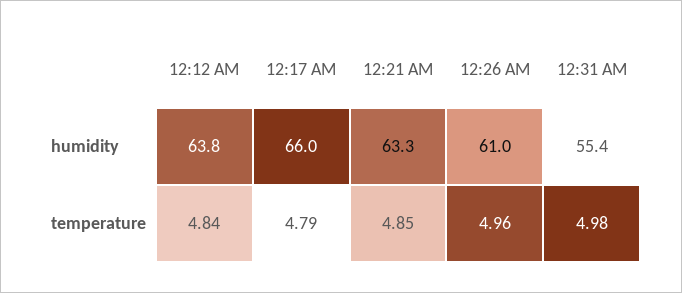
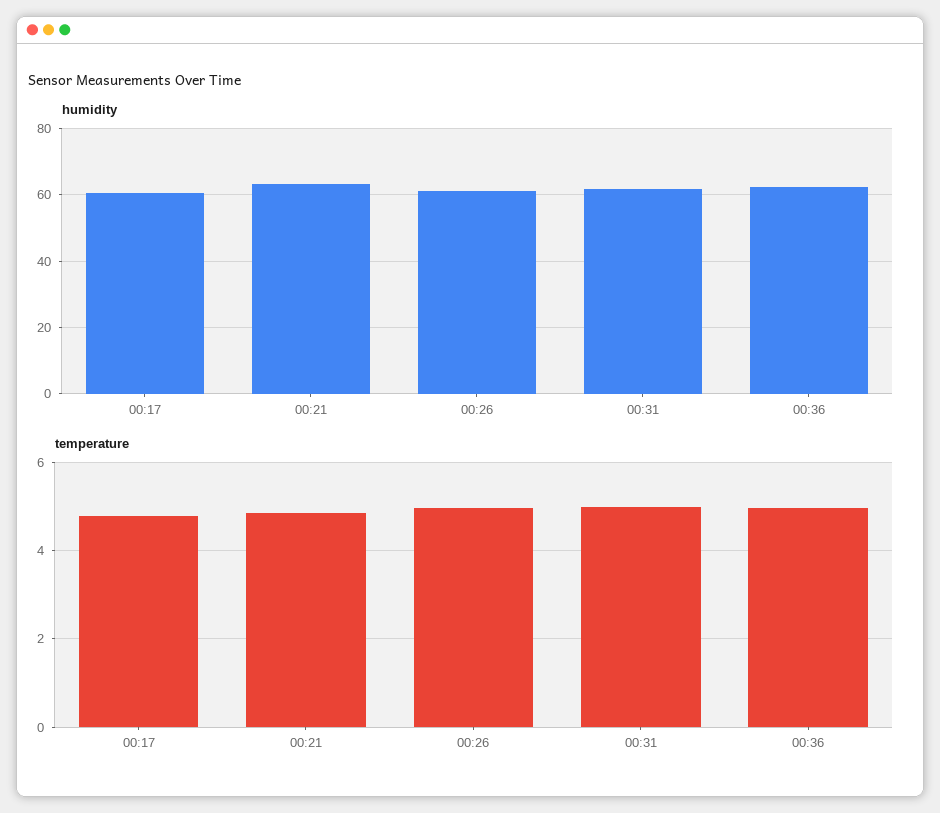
humidity, 12:12 AM: 63.8 -> none
humidity, 12:17 AM: 66 -> 60
humidity, 12:31 AM: 55.4 -> 62
temperature, 12:12 AM: 4.84 -> none
humidity, 00:36: none -> 62
temperature, 00:36: none -> 5

